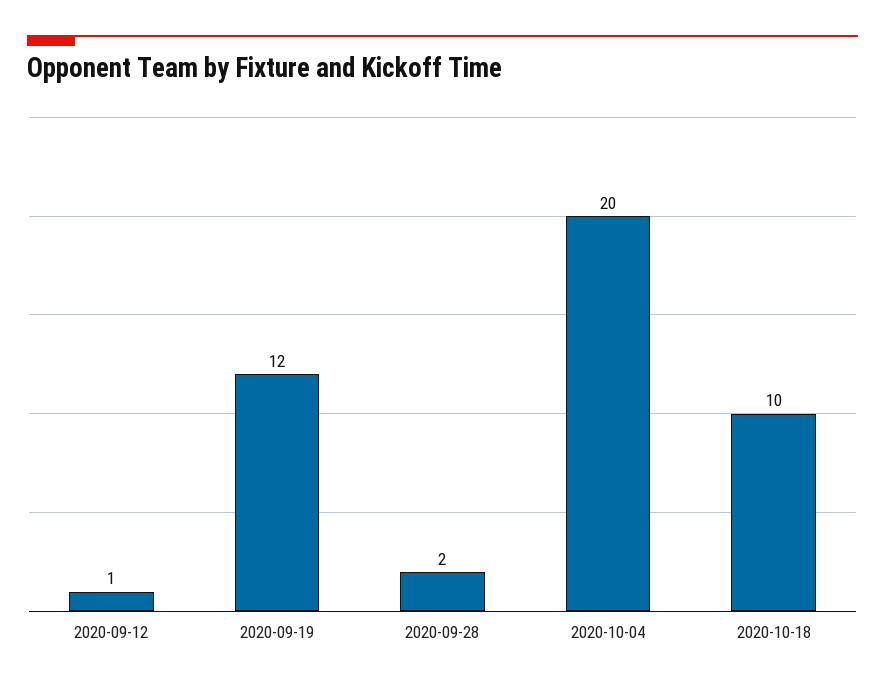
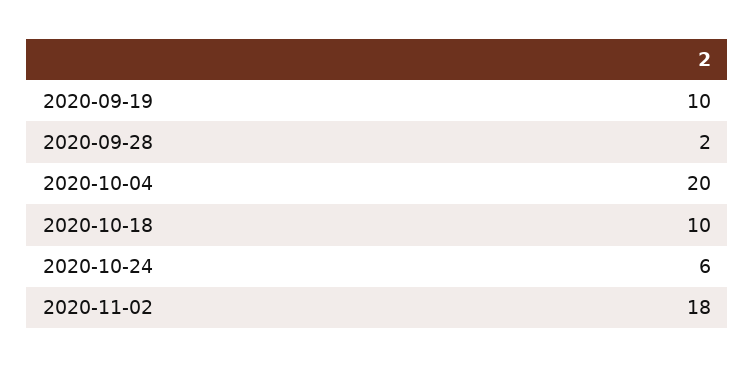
2020-09-12: 1 -> none
2020-09-19: 12 -> 10
2020-10-24: none -> 6
2020-11-02: none -> 18

